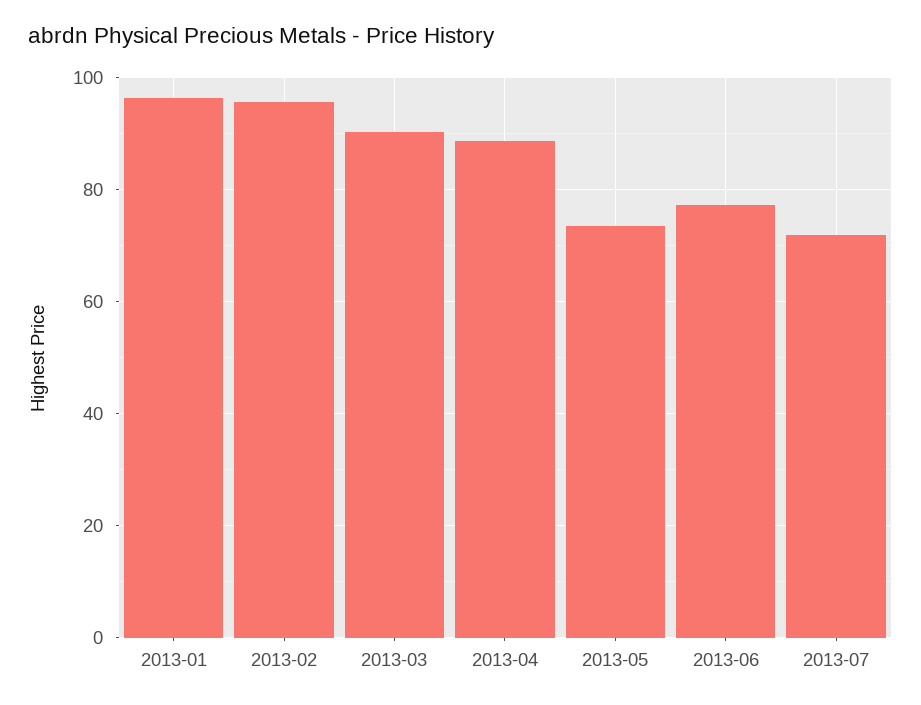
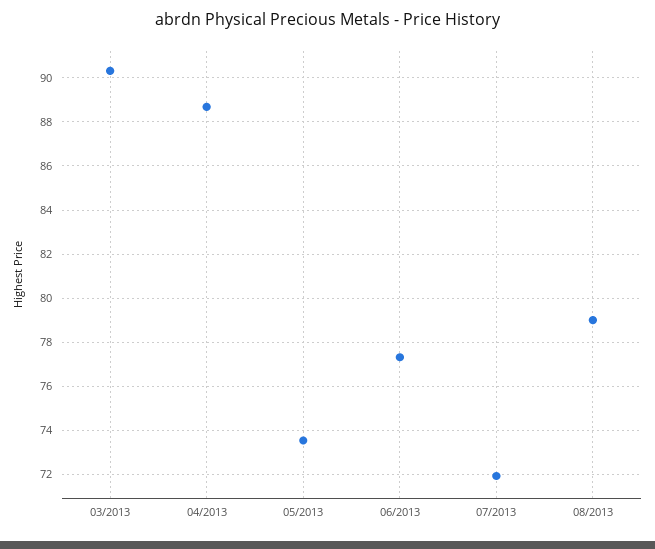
2013-01: 96 -> none
2013-02: 96 -> none
08/2013: none -> 79

